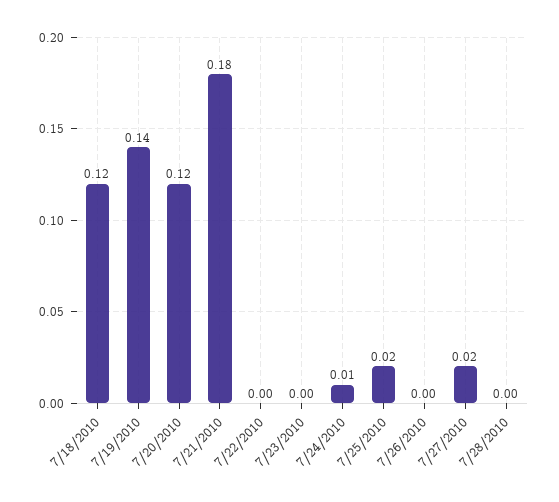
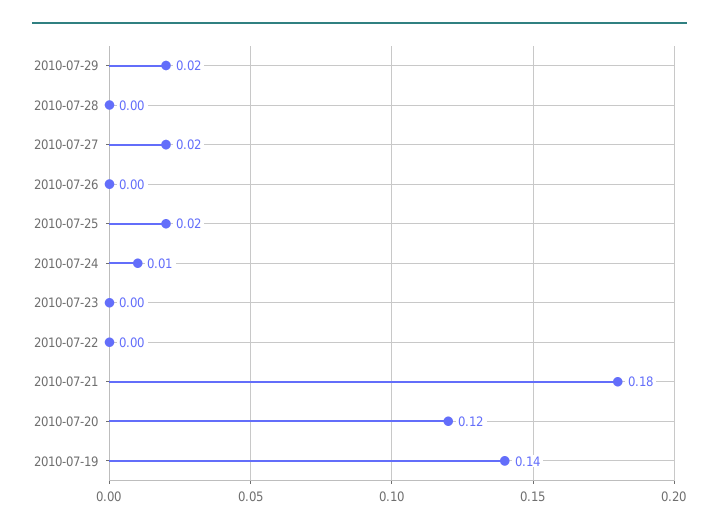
7/18/2010: 0.12 -> none
2010-07-29: none -> 0.02

